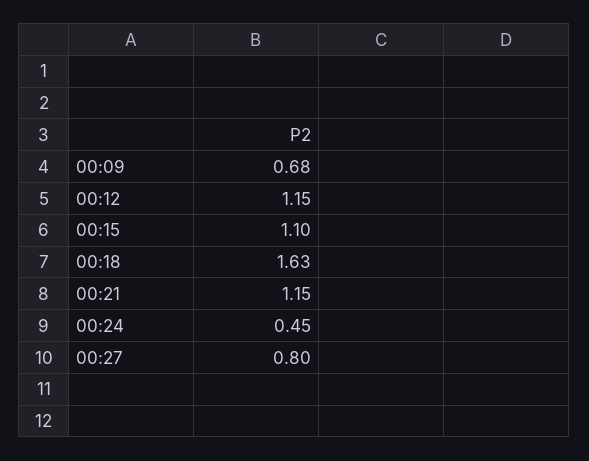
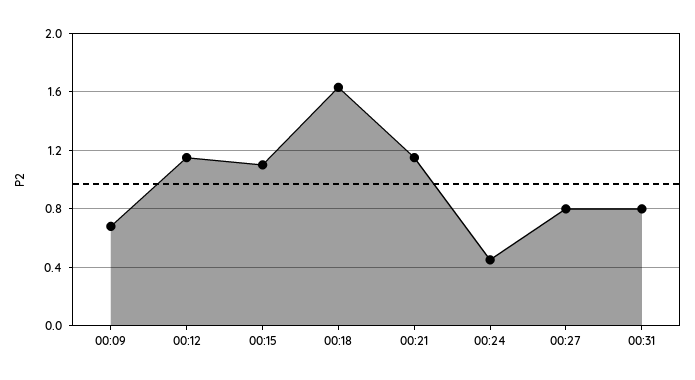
00:31: none -> 0.8

